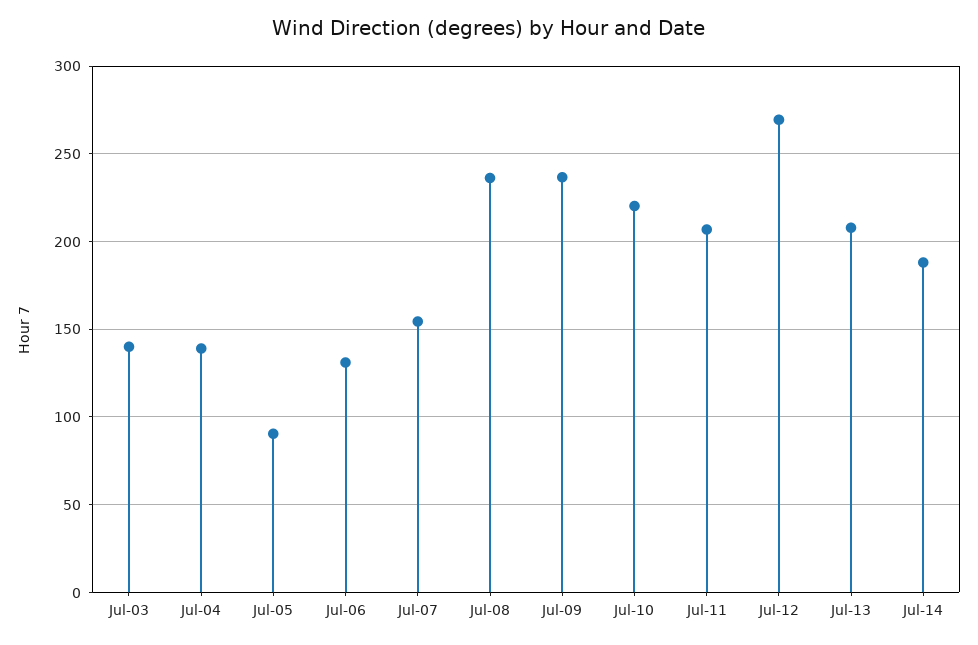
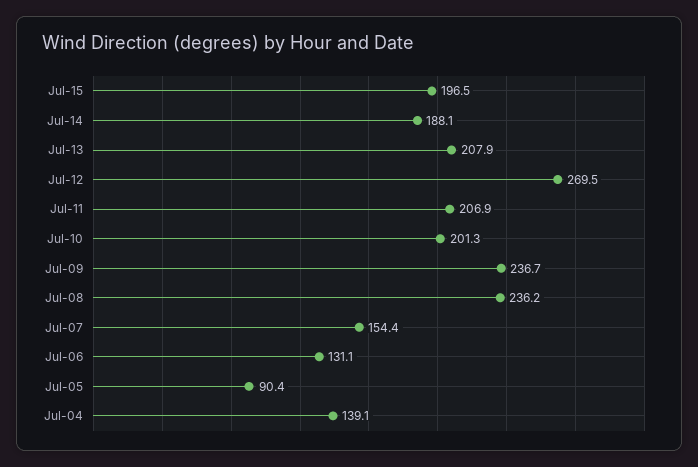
Jul-03: 140 -> none
Jul-10: 220 -> 201.3
Jul-15: none -> 196.5

